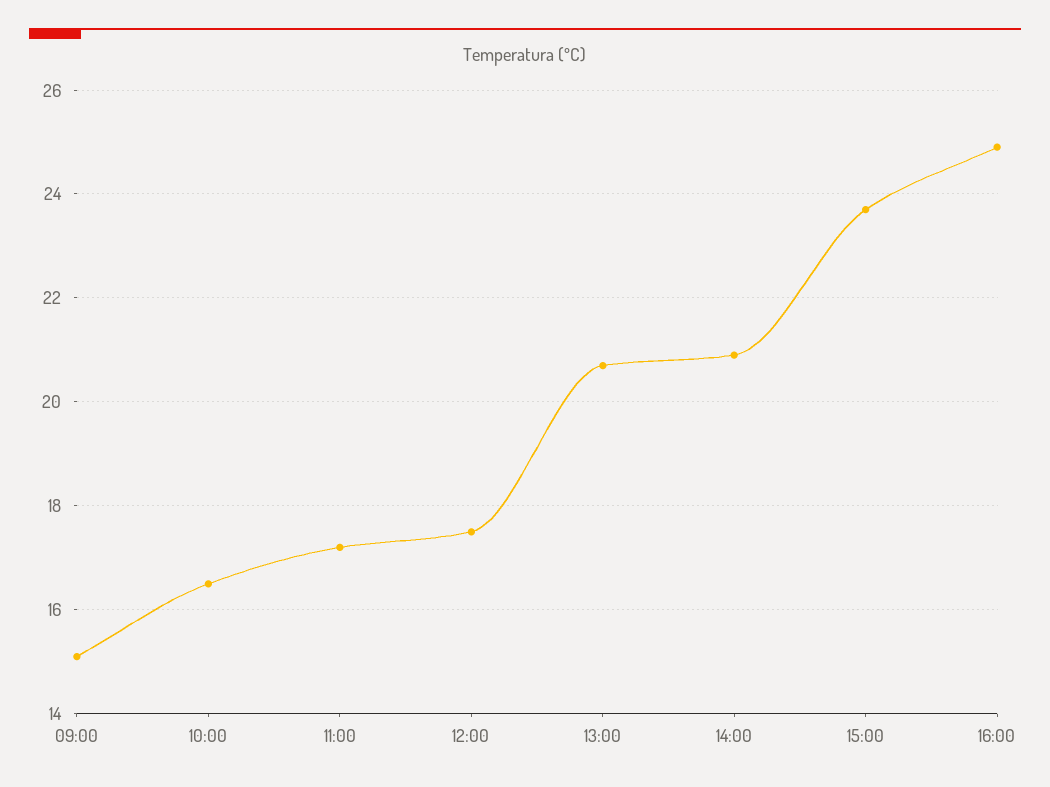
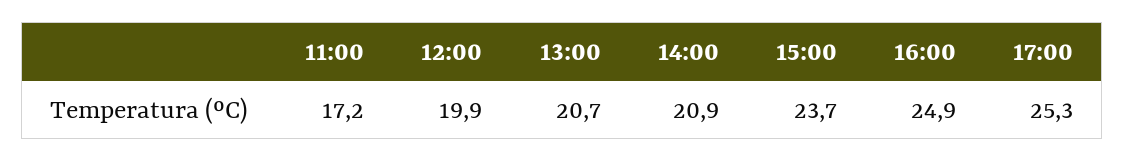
09:00: 15 -> none
10:00: 16.5 -> none
12:00: 17.5 -> 19.9
17:00: none -> 25.3

